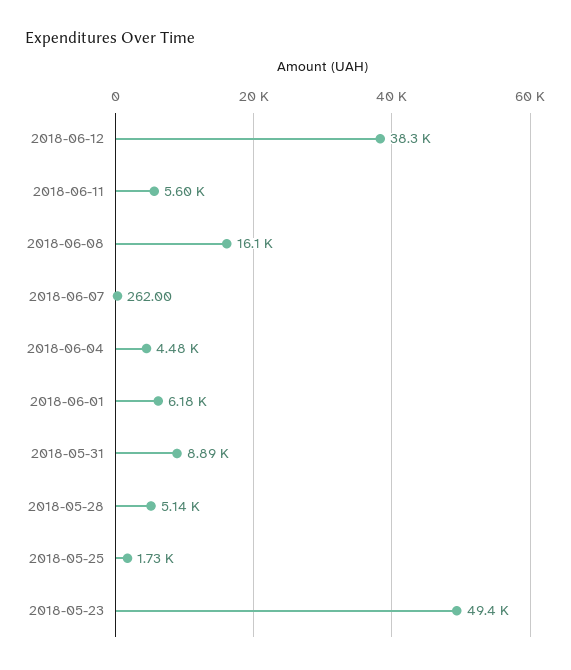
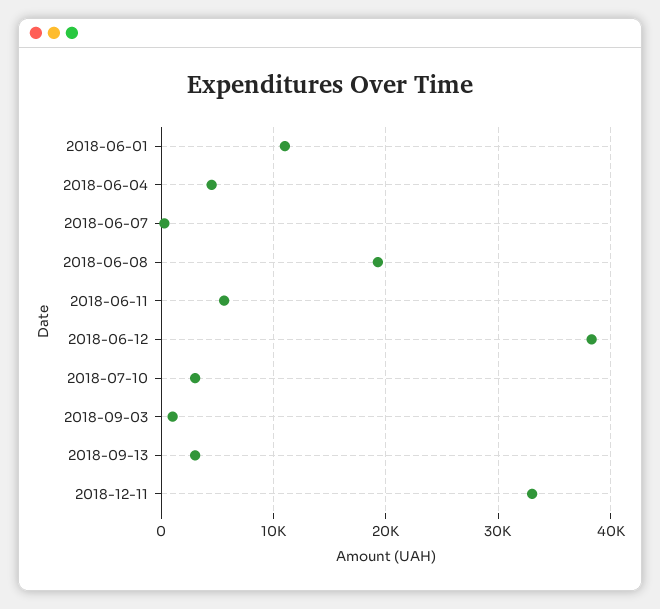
2018-06-08: 16100 -> 19000
2018-06-01: 6180 -> 11000
2018-05-31: 8890 -> none
2018-05-28: 5140 -> none
2018-05-25: 1730 -> none
2018-05-23: 49400 -> none
2018-07-10: none -> 3000
2018-09-03: none -> 1000
2018-09-13: none -> 3000
2018-12-11: none -> 33000

